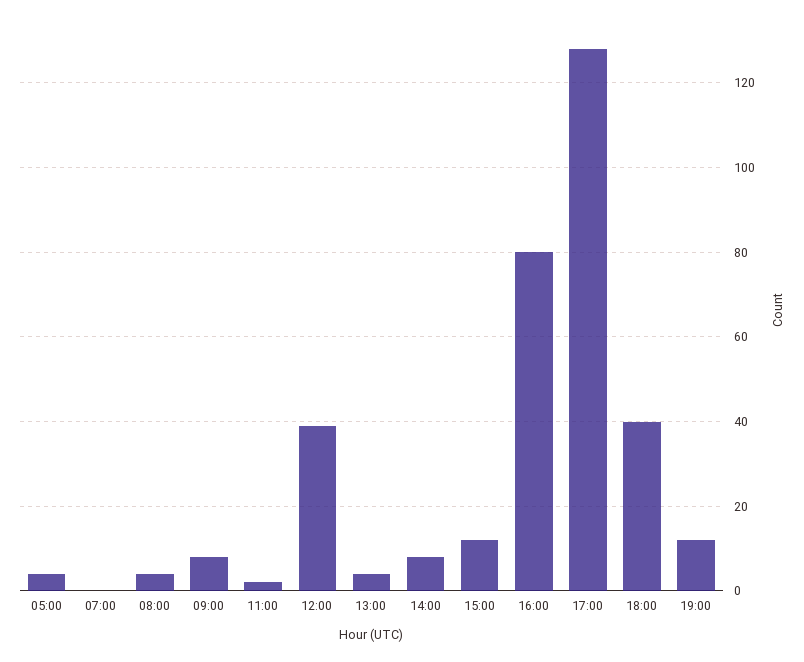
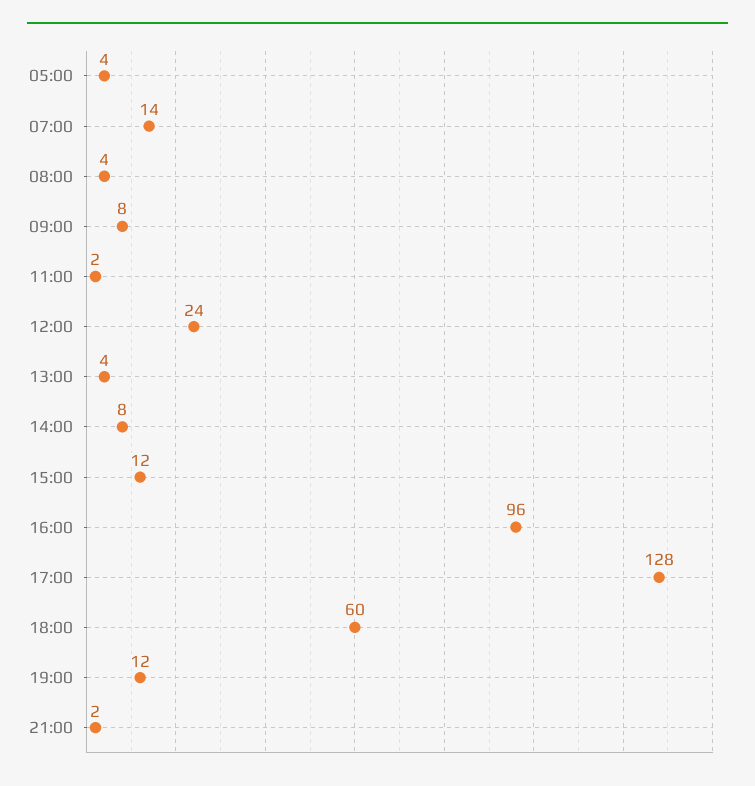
07:00: 0 -> 14
12:00: 40 -> 24
16:00: 80 -> 96
18:00: 40 -> 60
21:00: none -> 2

